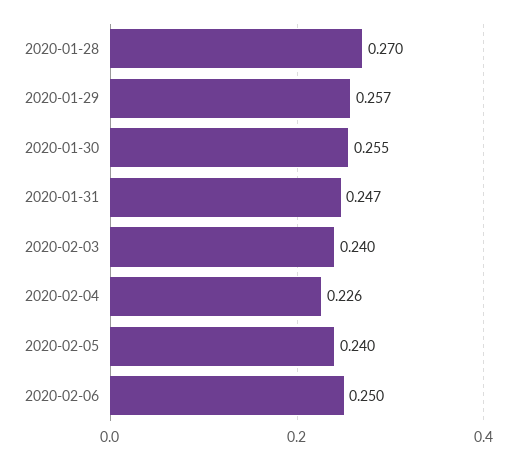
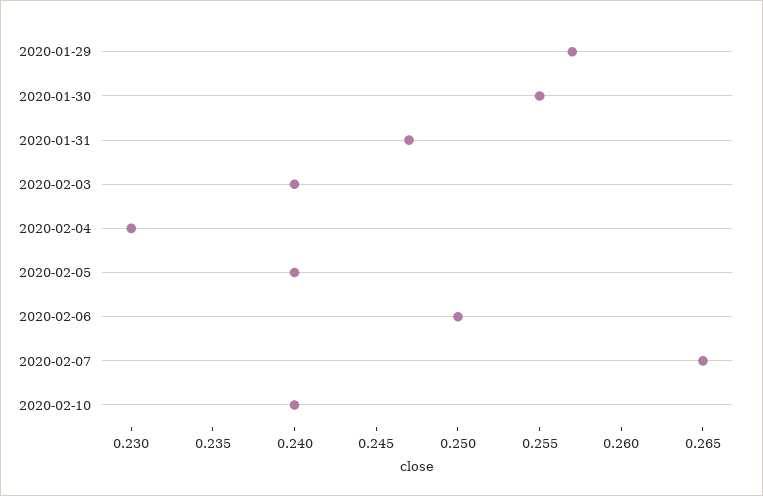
2020-01-28: 0.27 -> none
2020-02-04: 0.226 -> 0.23
2020-02-07: none -> 0.265
2020-02-10: none -> 0.24

